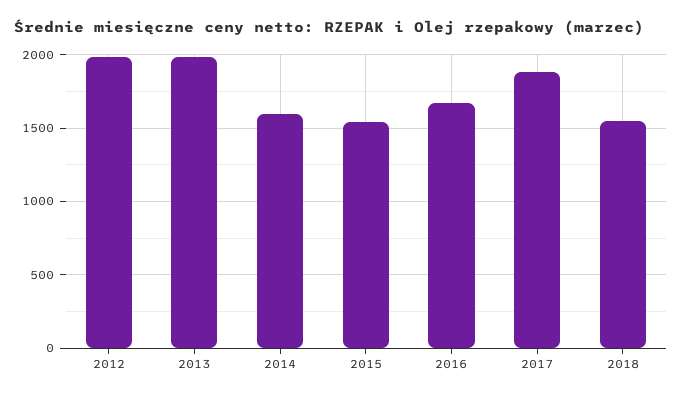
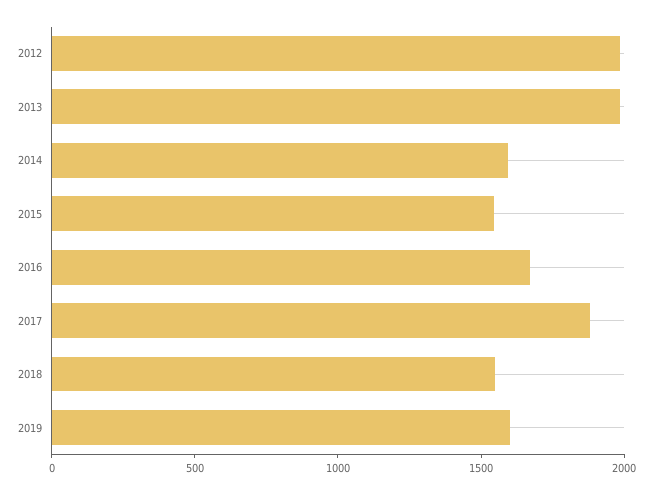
2019: none -> 1600

